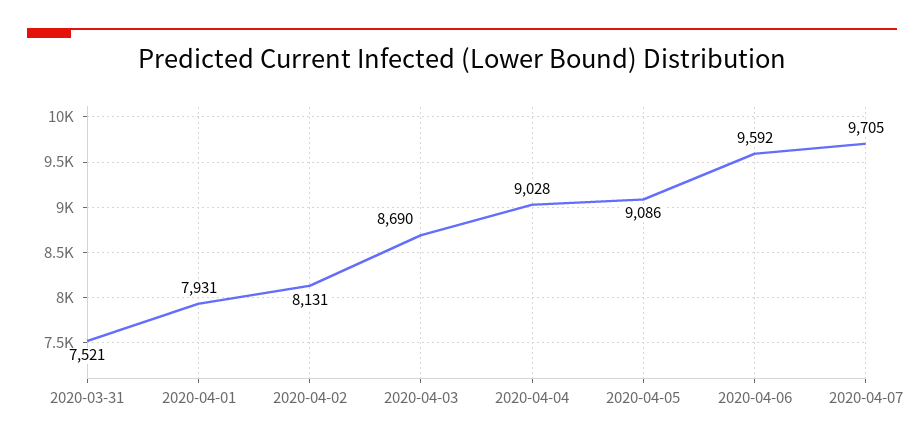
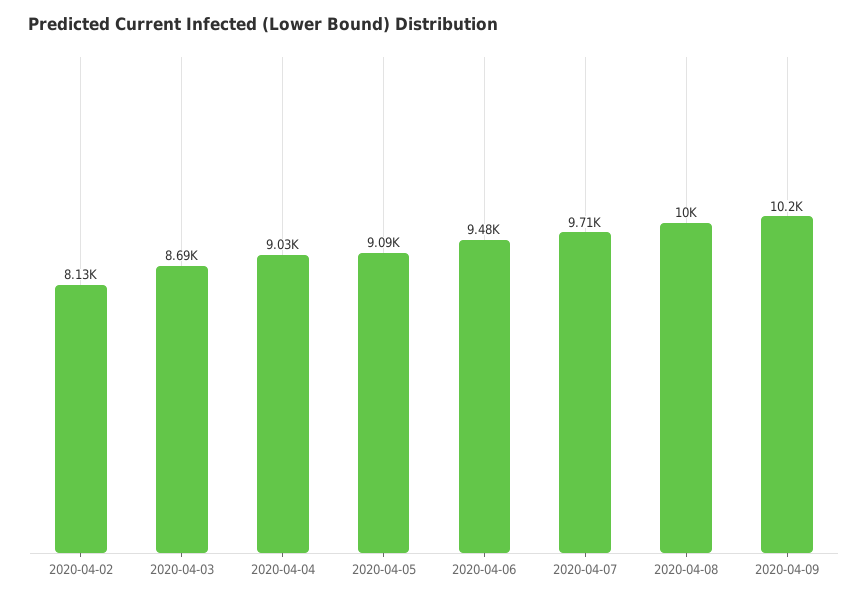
2020-03-31: 7521 -> none
2020-04-01: 7931 -> none
2020-04-06: 9592 -> 9480
2020-04-08: none -> 10000
2020-04-09: none -> 10200

